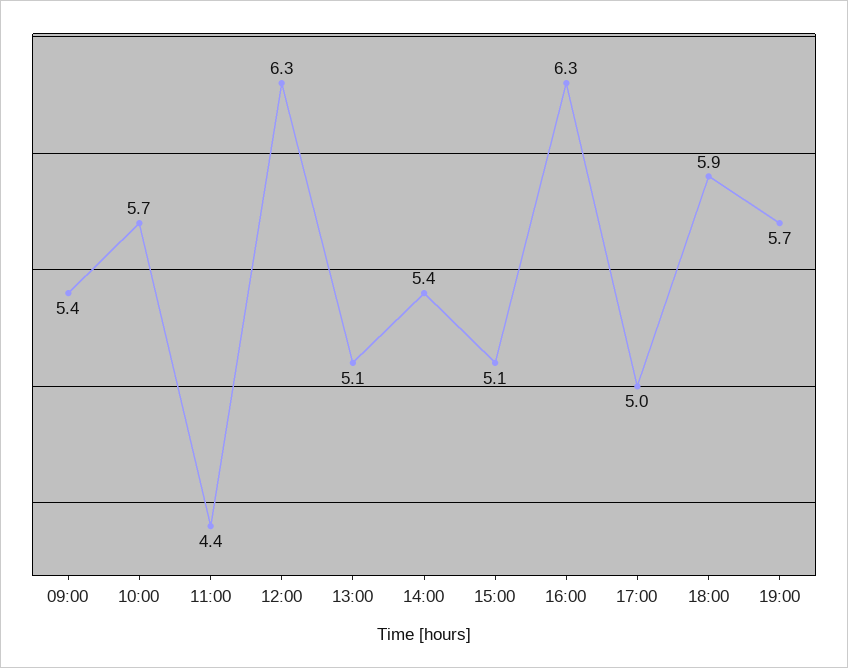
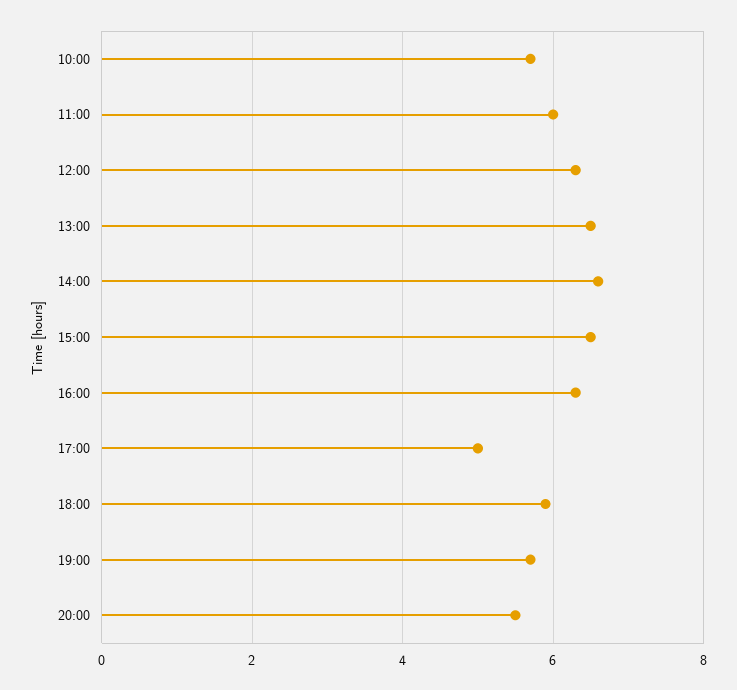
09:00: 5.4 -> none
11:00: 4.4 -> 6
13:00: 5.1 -> 6.5
14:00: 5.4 -> 6.5
15:00: 5.1 -> 6.5
20:00: none -> 5.5

